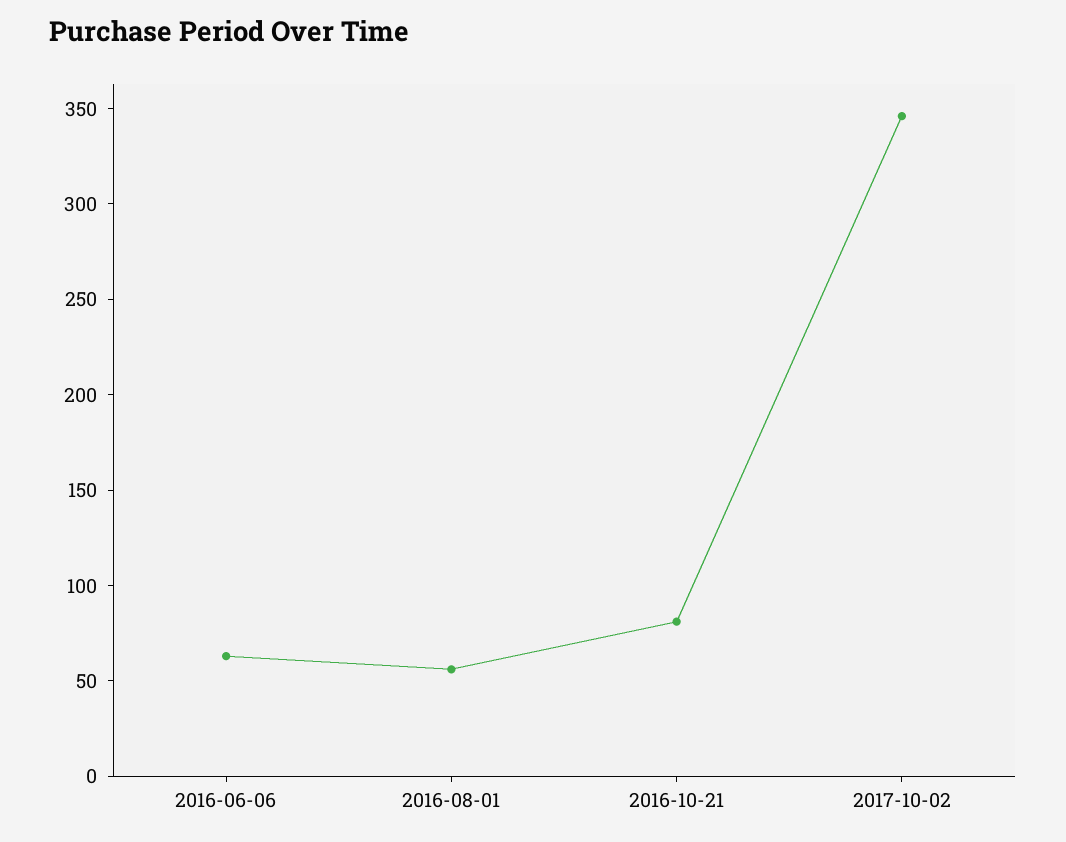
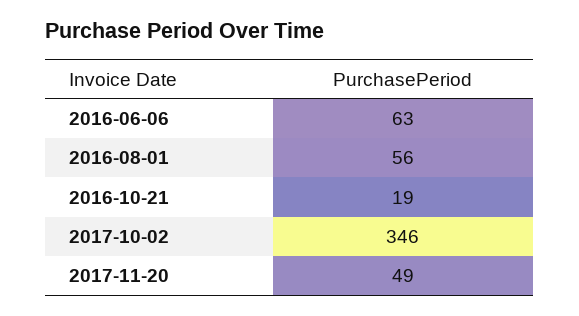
2016-10-21: 80 -> 19
2017-11-20: none -> 49

